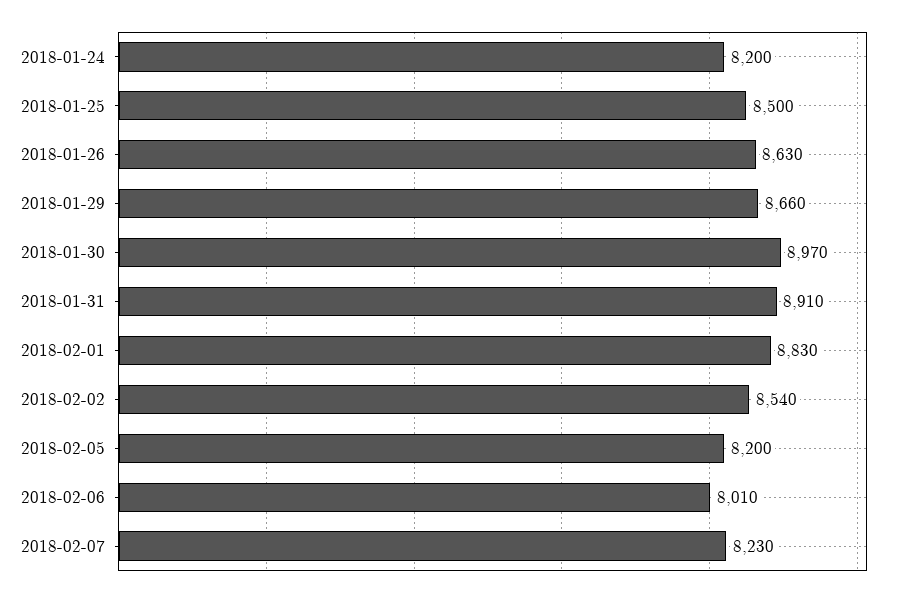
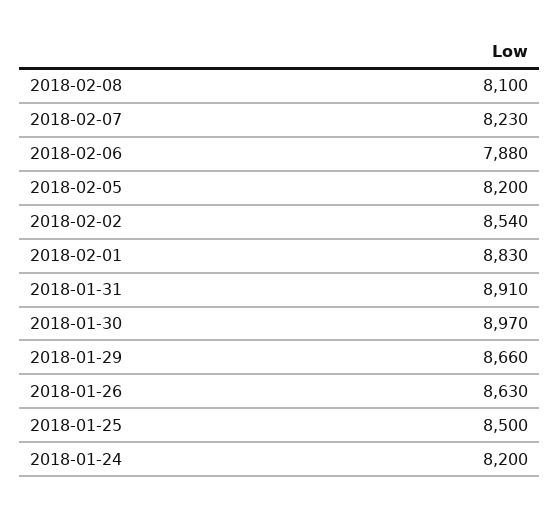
2018-02-06: 8010 -> 7880
2018-02-08: none -> 8100

